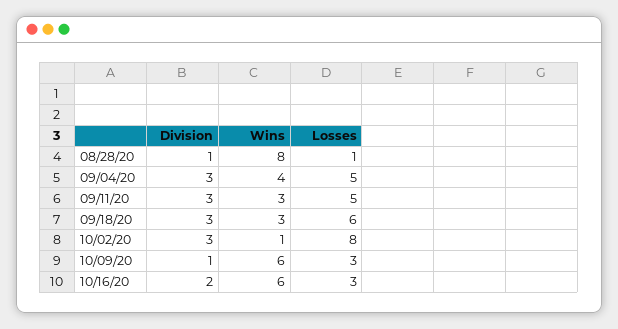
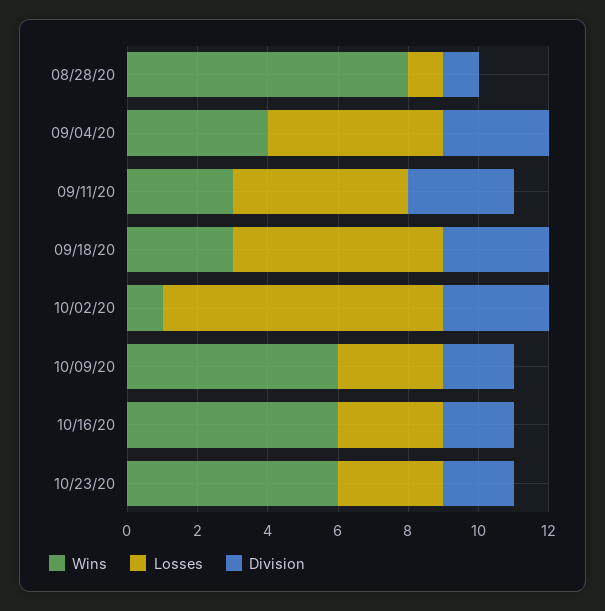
Division, 10/09/20: 1 -> 2
Wins, 10/23/20: none -> 6
Losses, 10/23/20: none -> 3
Division, 10/23/20: none -> 2

